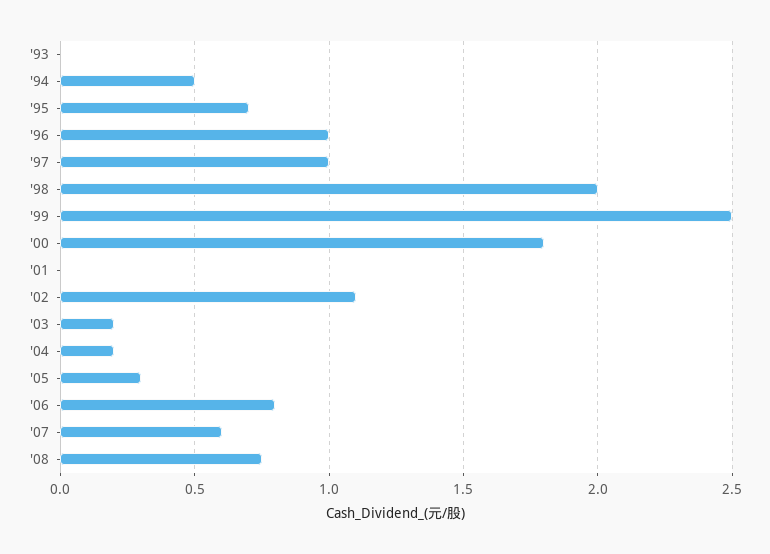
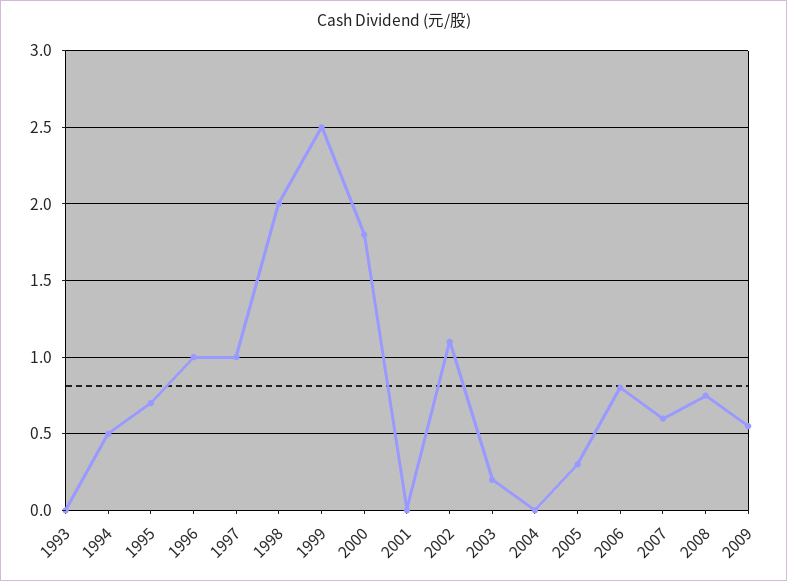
'04: 0.2 -> 0
2009: none -> 0.55

